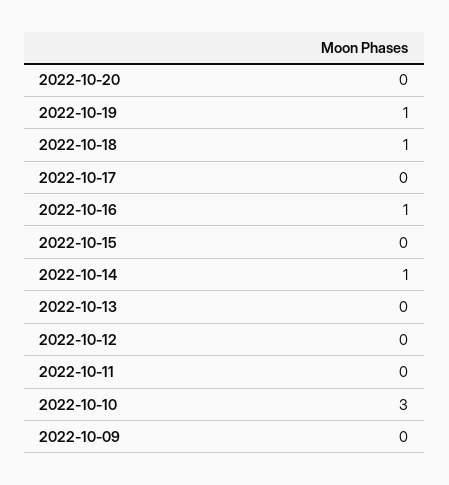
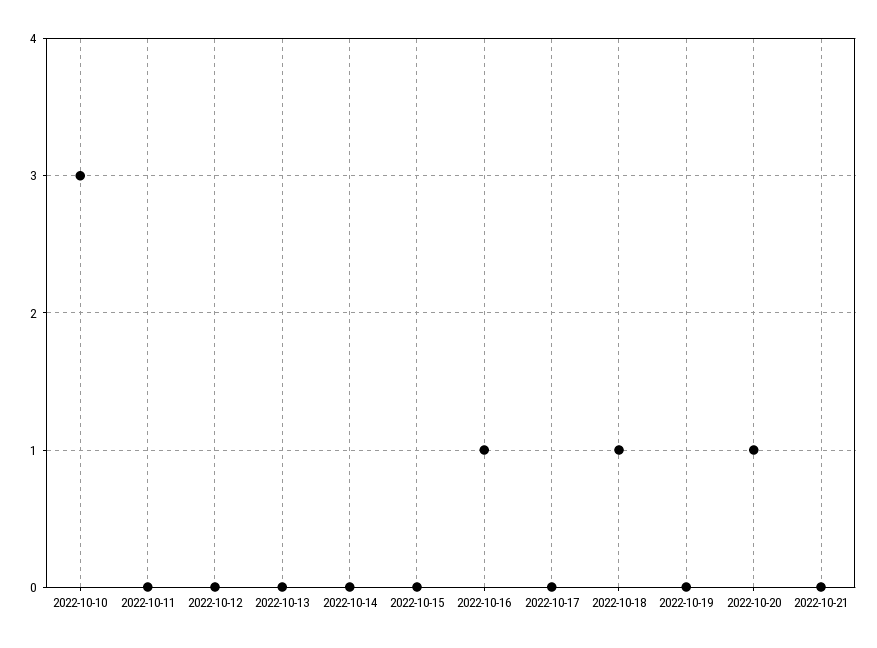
2022-10-20: 0 -> 1
2022-10-19: 1 -> 0
2022-10-14: 1 -> 0
2022-10-09: 0 -> none
2022-10-21: none -> 0

